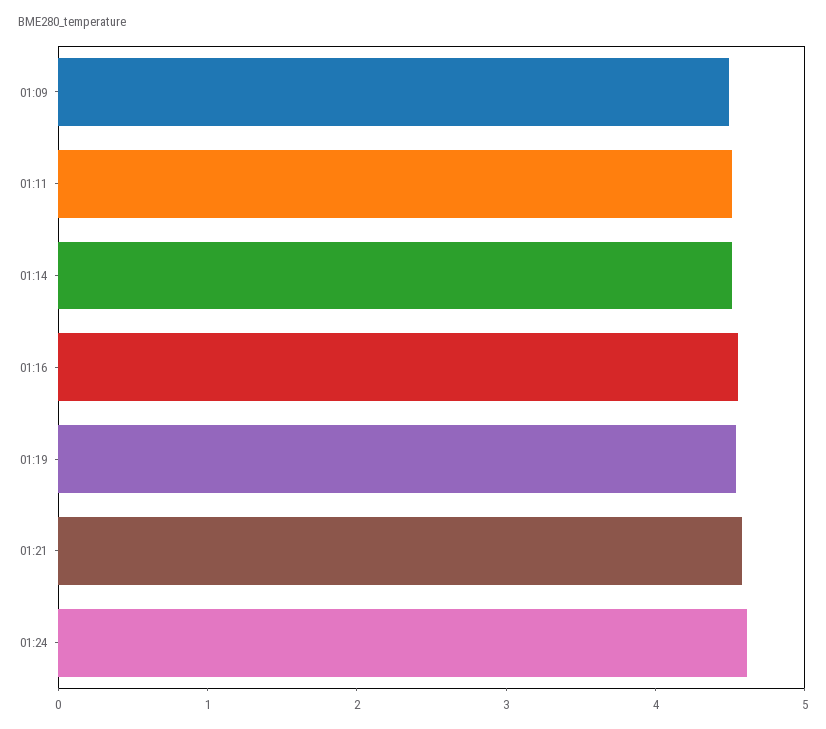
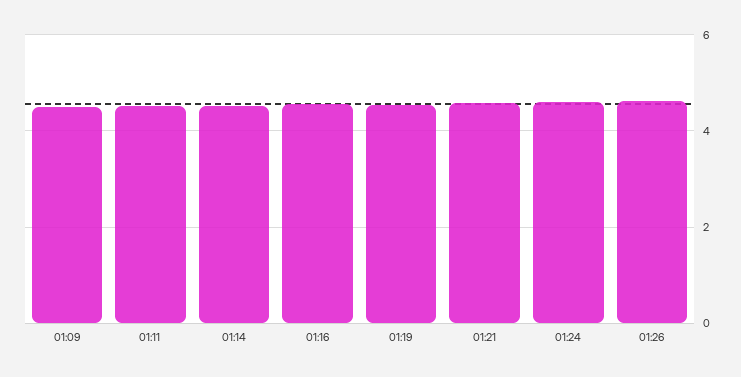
01:26: none -> 4.6

